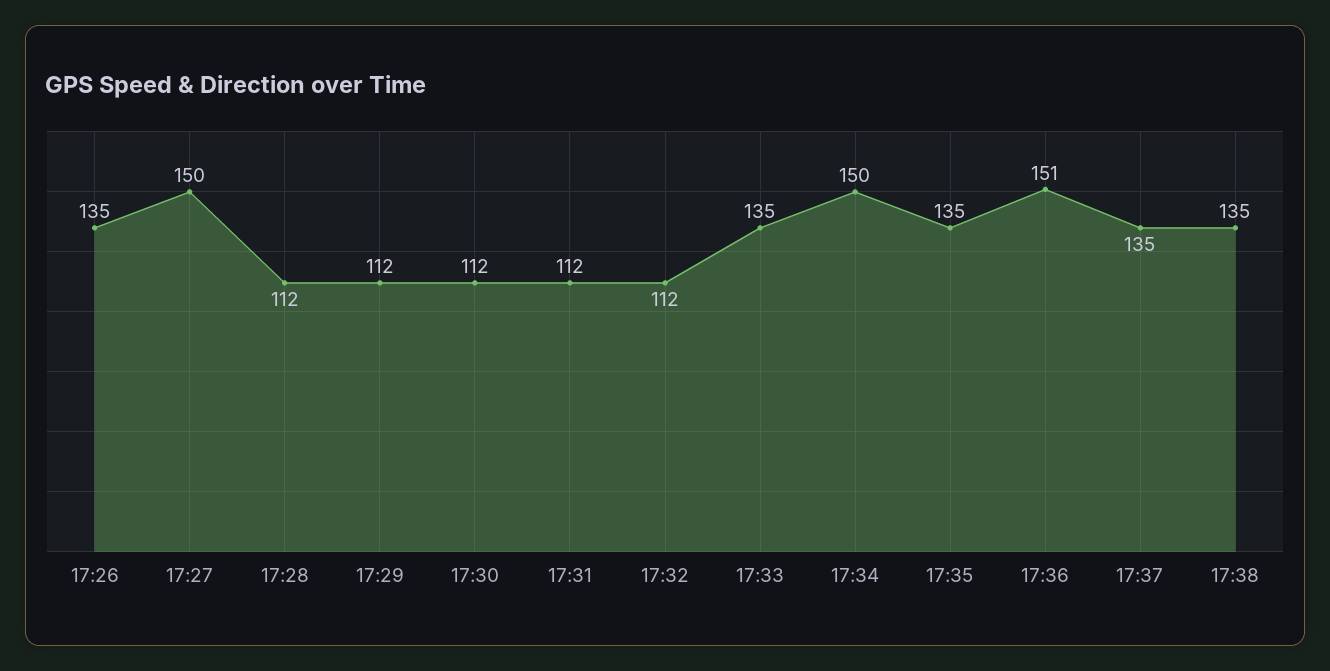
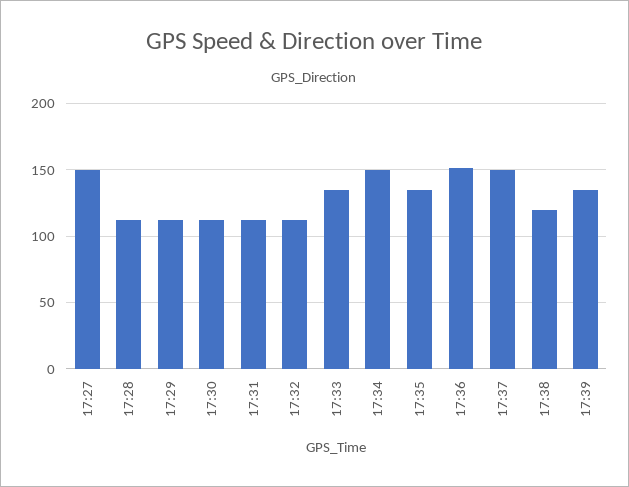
17:26: 135 -> none
17:37: 135 -> 150
17:38: 135 -> 120
17:39: none -> 135

